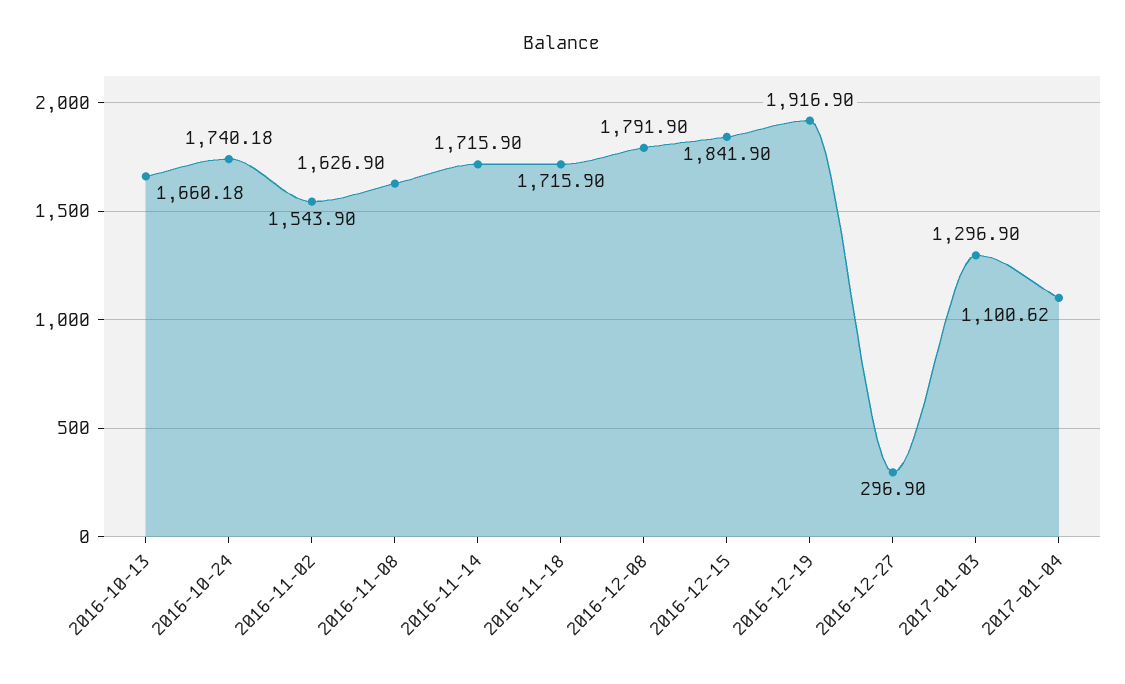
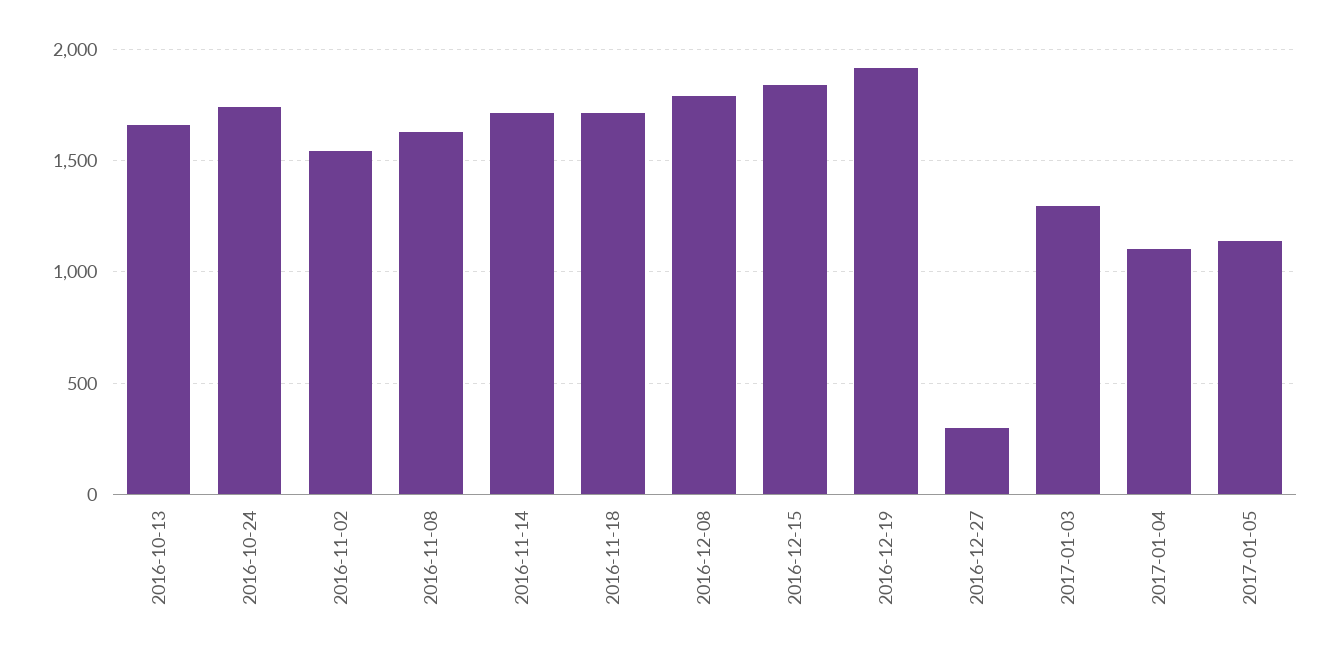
2017-01-05: none -> 1150

